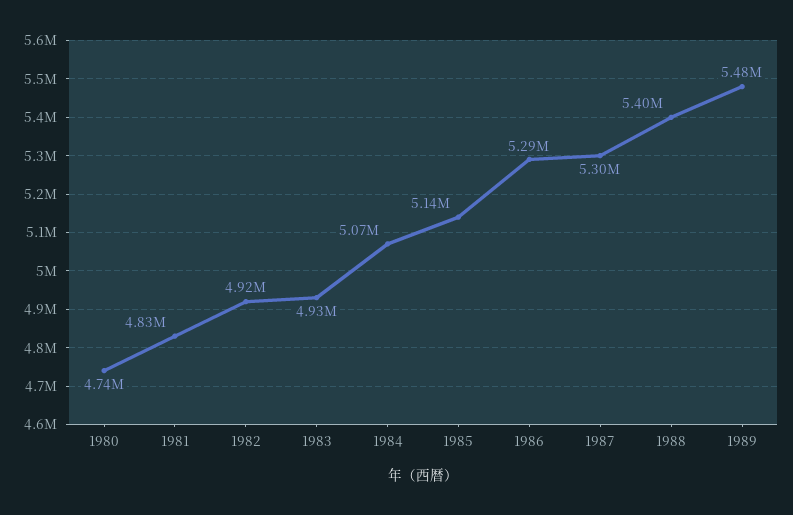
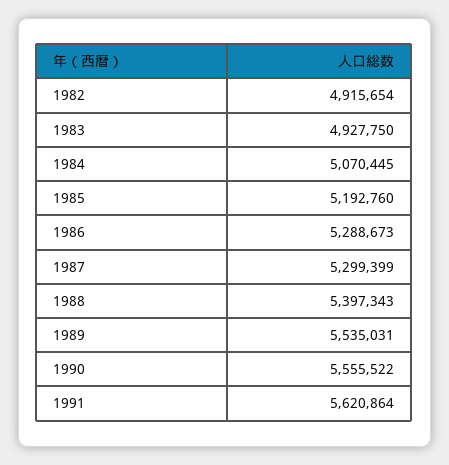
1980: 4740000 -> none
1981: 4830000 -> none
1985: 5140000 -> 5192760
1989: 5480000 -> 5535031
1990: none -> 5555522
1991: none -> 5620864

